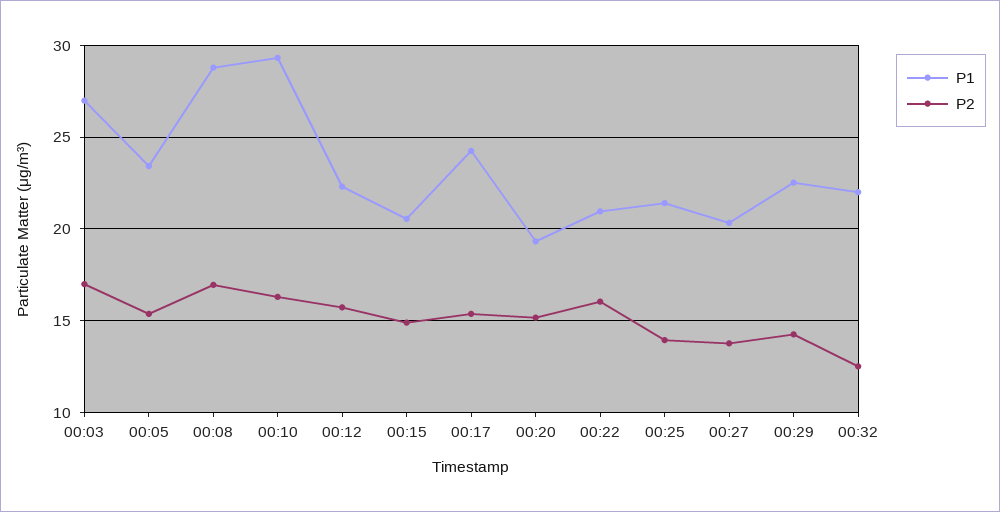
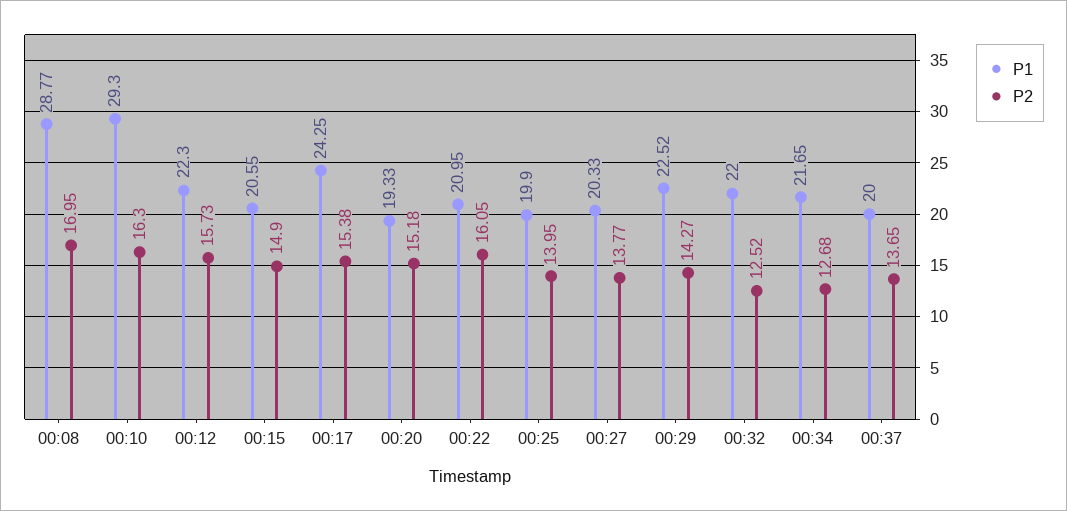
P1, 00:03: 27 -> none
P2, 00:03: 17 -> none
P1, 00:05: 23.5 -> none
P2, 00:05: 15.5 -> none
P1, 00:25: 21.5 -> 19.9
P1, 00:34: none -> 21.65
P2, 00:34: none -> 12.68
P1, 00:37: none -> 20
P2, 00:37: none -> 13.65

